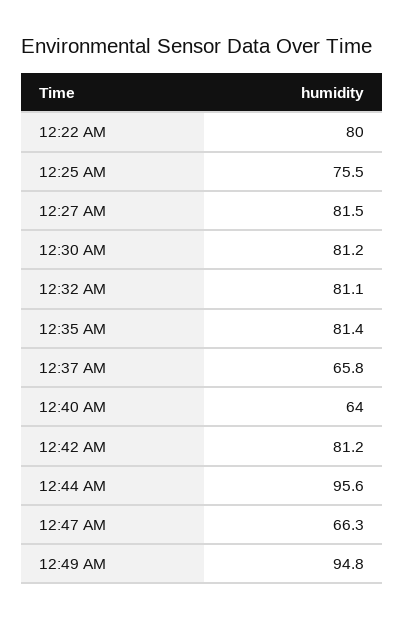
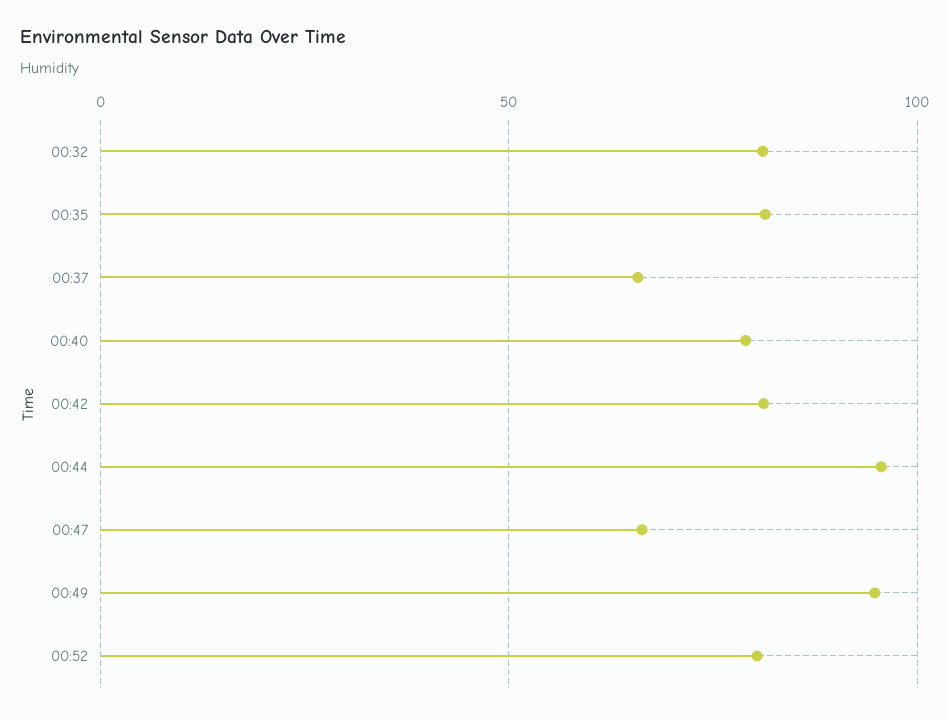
12:22 AM: 80 -> none
12:25 AM: 75.5 -> none
12:27 AM: 81.5 -> none
12:30 AM: 81.2 -> none
12:40 AM: 64 -> 80
00:52: none -> 80

